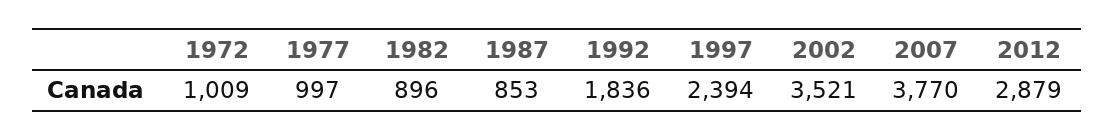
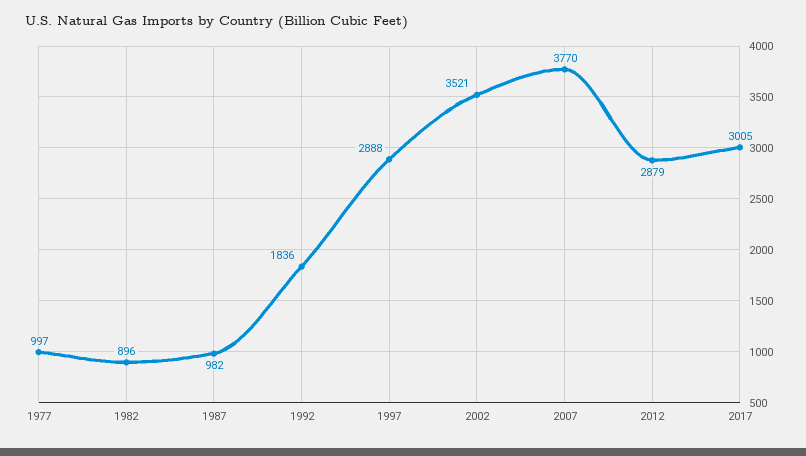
1972: 1009 -> none
1987: 853 -> 982
1997: 2394 -> 2888
2017: none -> 3005

